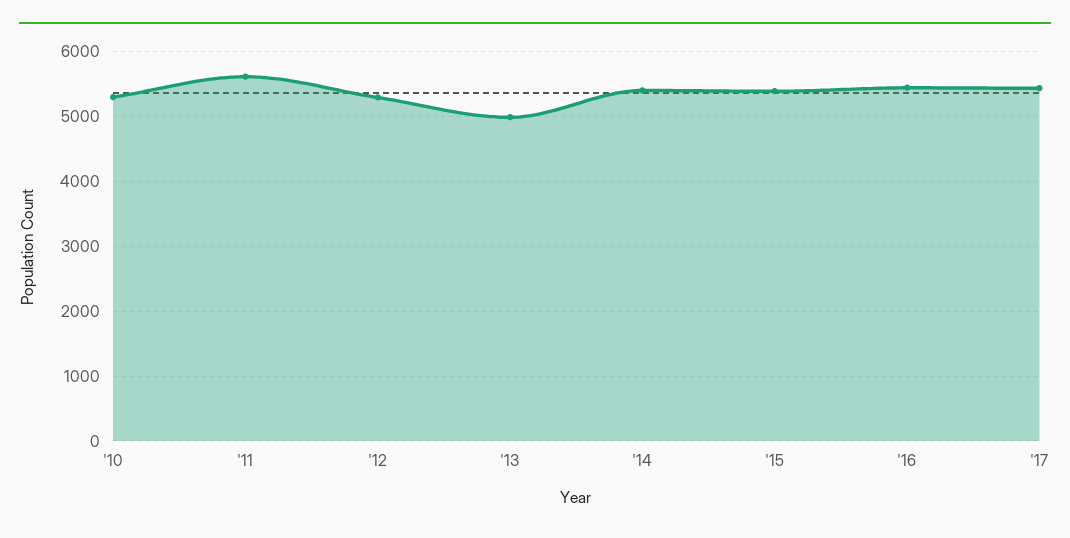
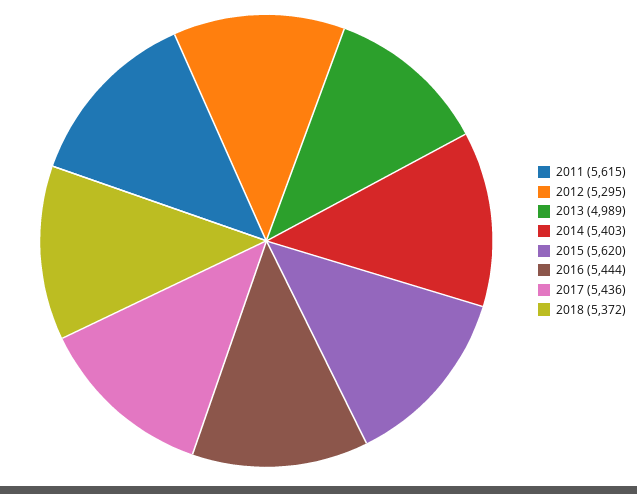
'10: 5300 -> none
'15: 5400 -> 5620
2018: none -> 5372

